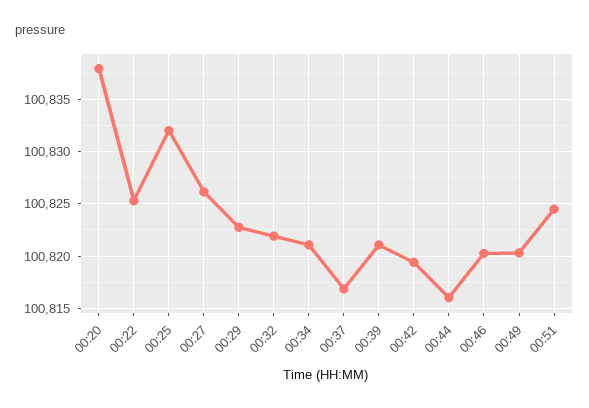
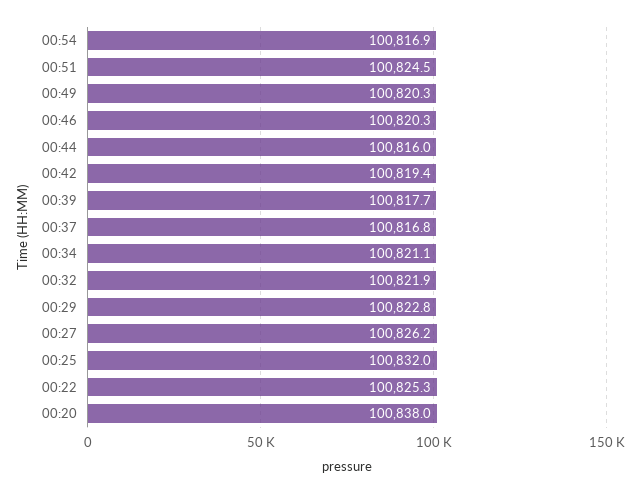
00:39: 100821 -> 100817.7
00:54: none -> 100816.9

